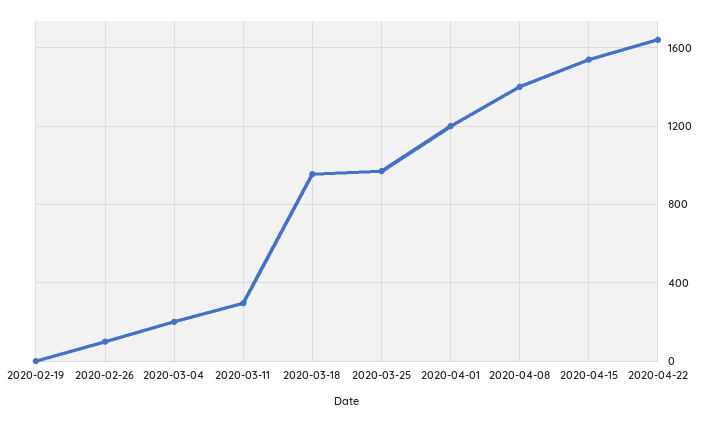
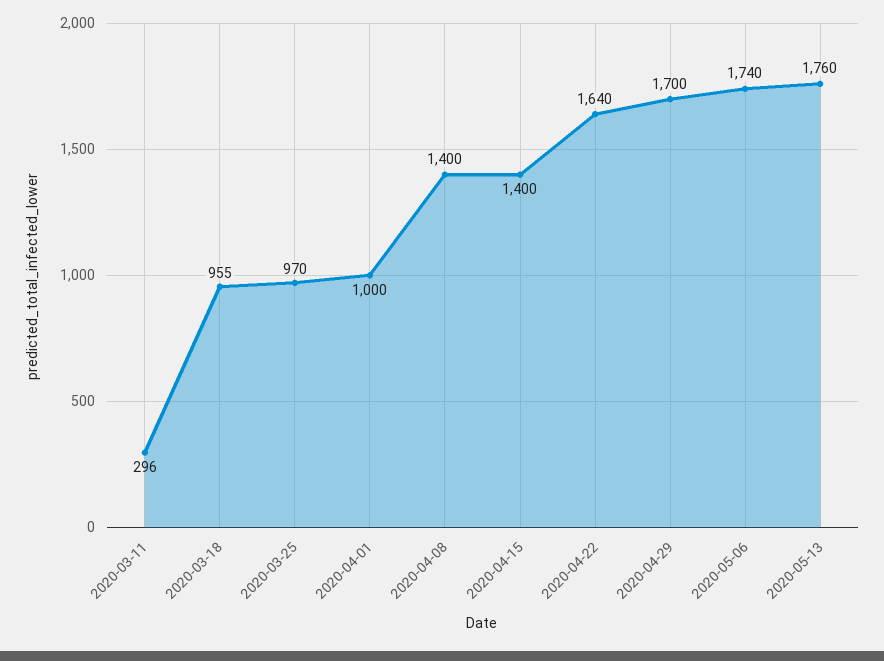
2020-02-19: 0 -> none
2020-02-26: 100 -> none
2020-03-04: 200 -> none
2020-04-01: 1200 -> 1000
2020-04-15: 1550 -> 1400
2020-04-29: none -> 1700
2020-05-06: none -> 1740
2020-05-13: none -> 1760

